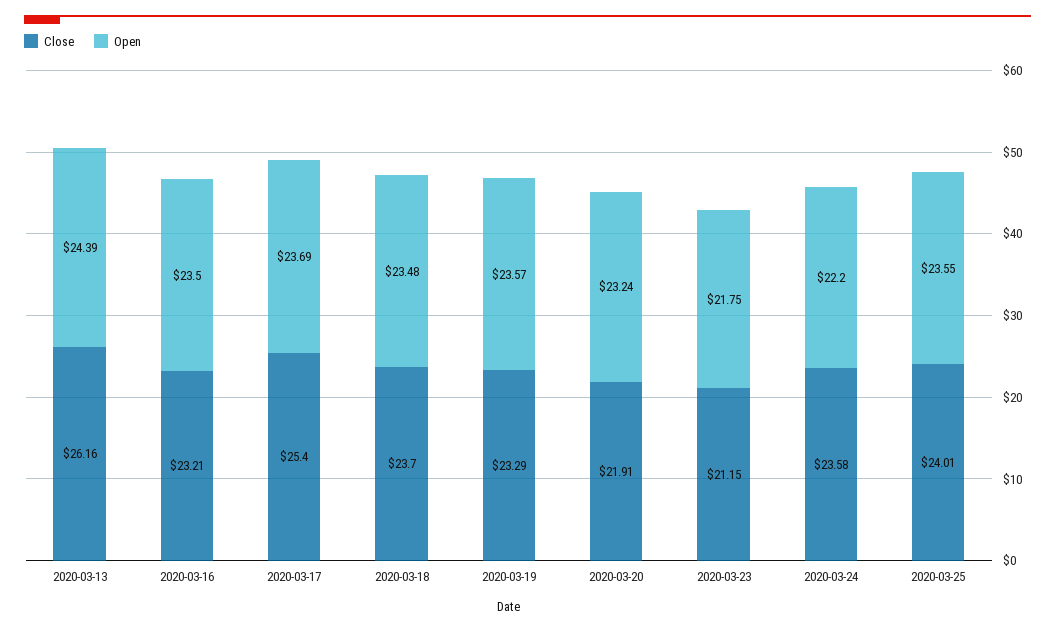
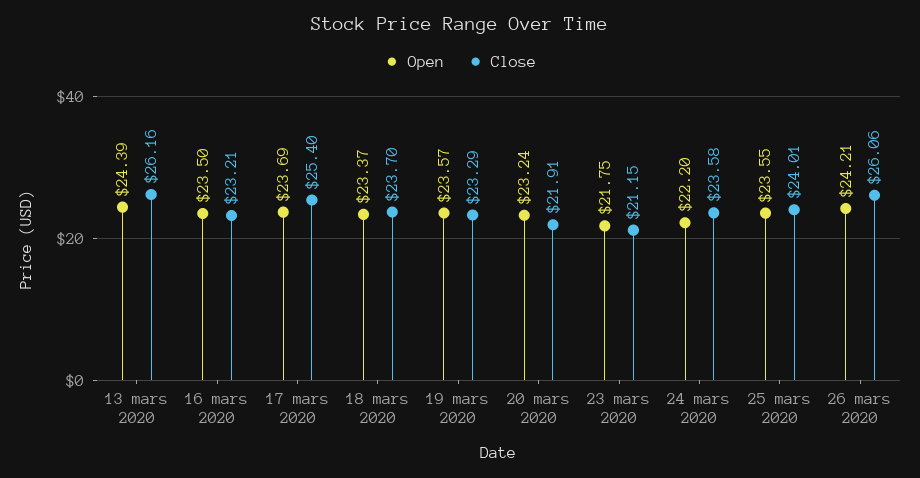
Open, 2020-03-18: 23.48 -> 23.37
Open, 26 mars 2020: none -> 24.21
Close, 26 mars 2020: none -> 26.06

